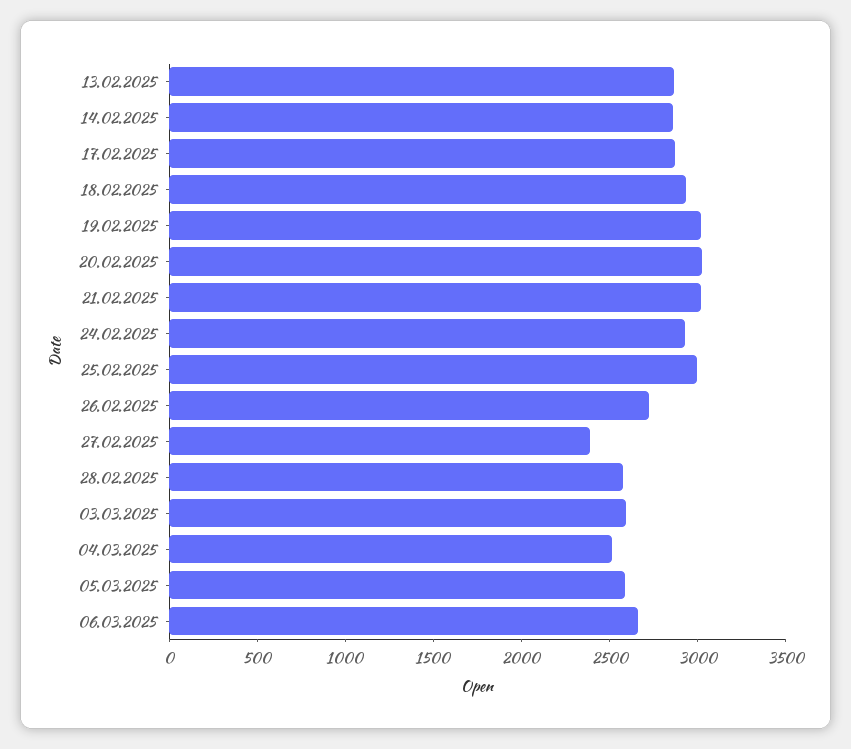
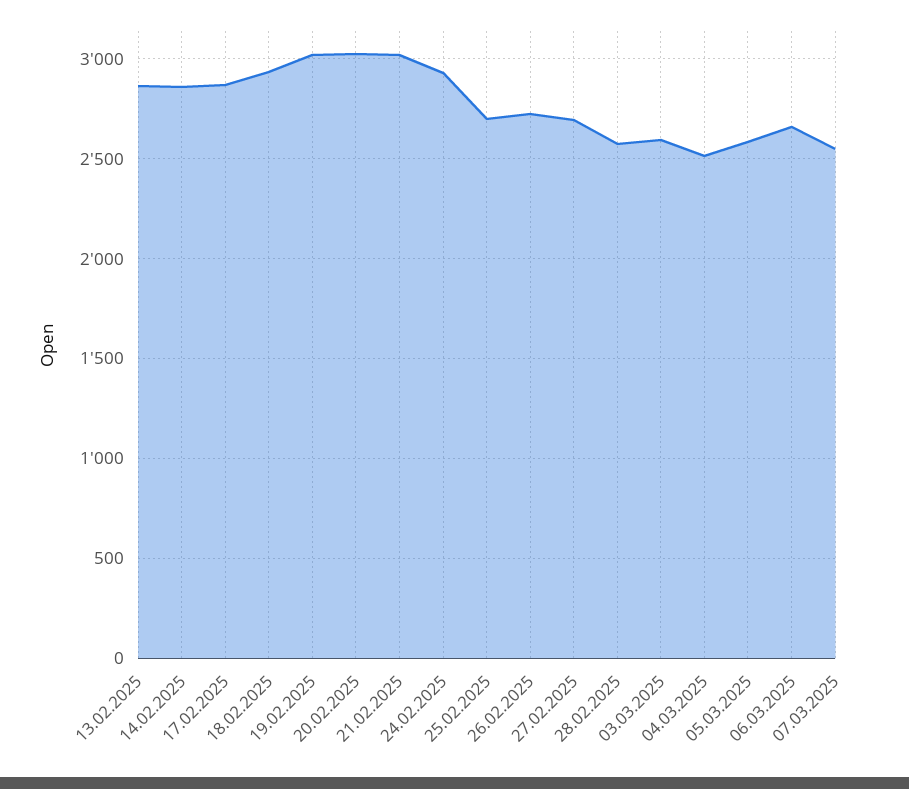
25.02.2025: 3000 -> 2700
27.02.2025: 2400 -> 2700
07.03.2025: none -> 2550

